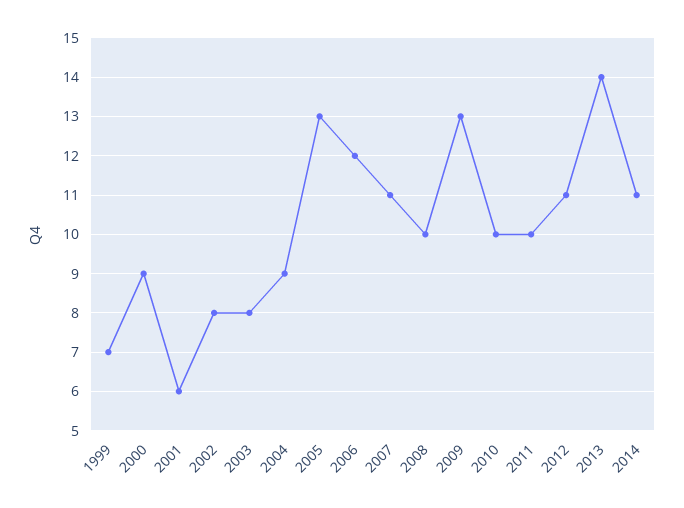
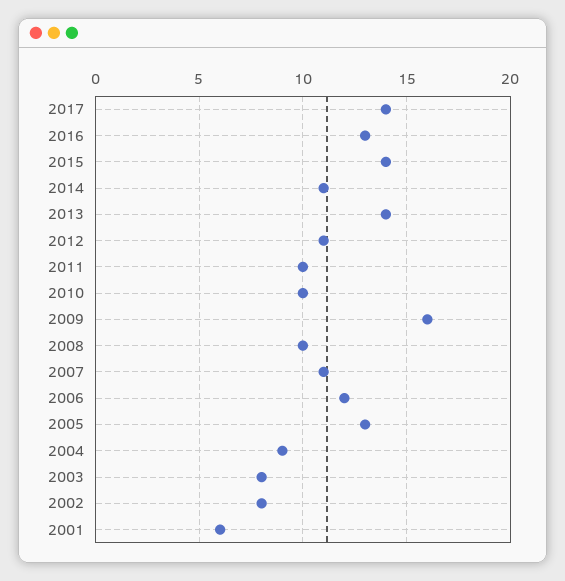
1999: 7 -> none
2000: 9 -> none
2009: 13 -> 16
2017: none -> 14
2016: none -> 13
2015: none -> 14

